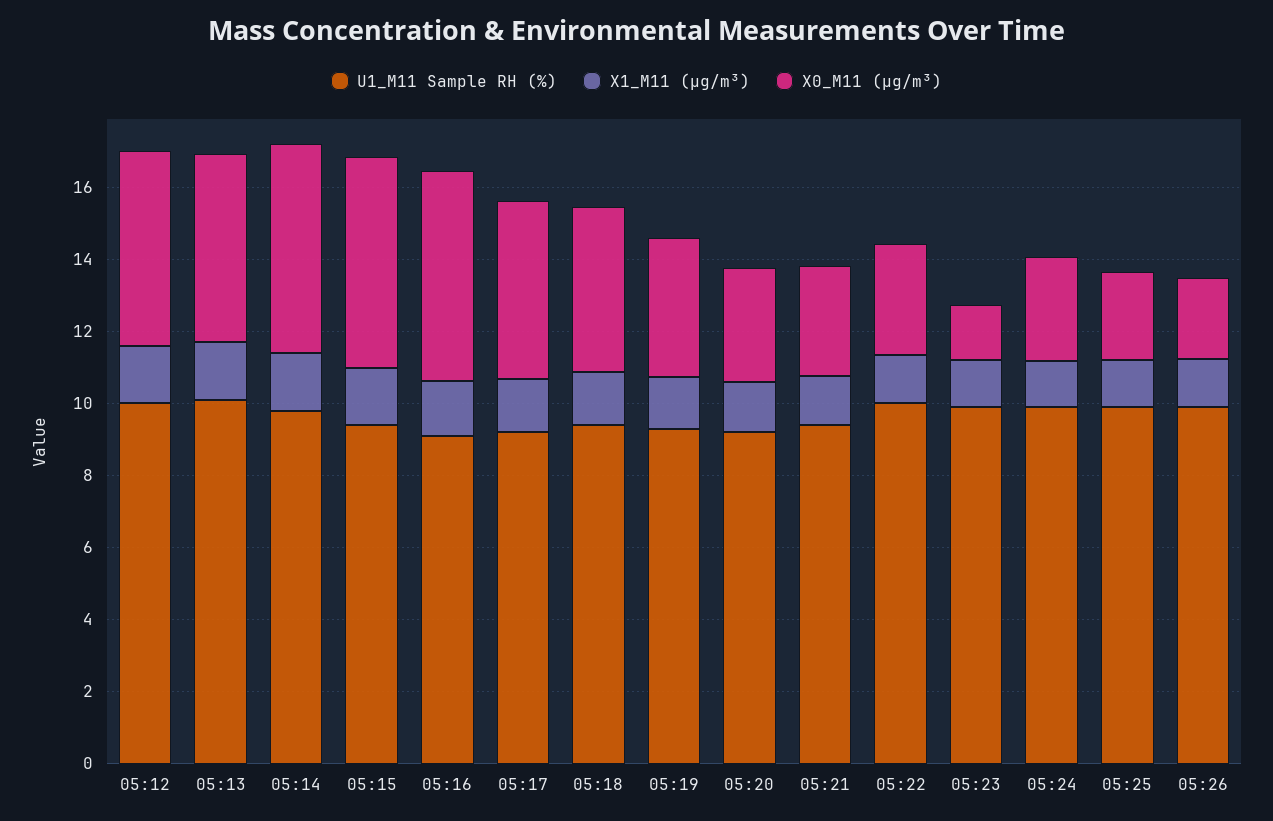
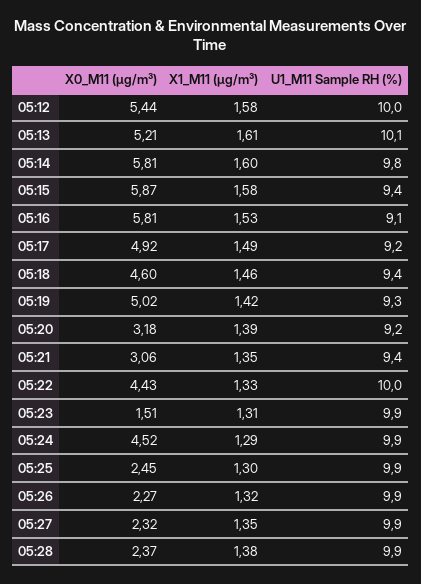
X0_M11 (μg/m³), 05:19: 4 -> 5.02
X0_M11 (μg/m³), 05:22: 3 -> 4.43
X0_M11 (μg/m³), 05:24: 3 -> 4.52
X0_M11 (μg/m³), 05:27: none -> 2.32
X1_M11 (μg/m³), 05:27: none -> 1.35
U1_M11 Sample RH (%), 05:27: none -> 9.9
X0_M11 (μg/m³), 05:28: none -> 2.37
X1_M11 (μg/m³), 05:28: none -> 1.38
U1_M11 Sample RH (%), 05:28: none -> 9.9

